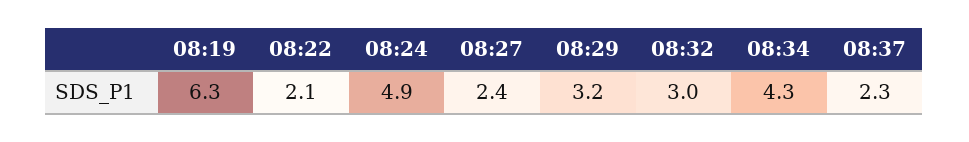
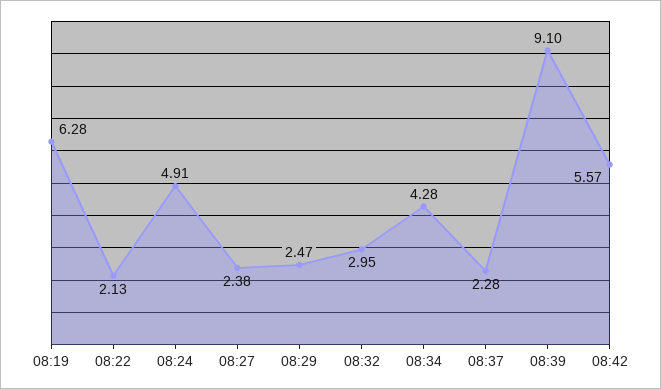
08:29: 3.2 -> 2.47
08:39: none -> 9.1
08:42: none -> 5.57

